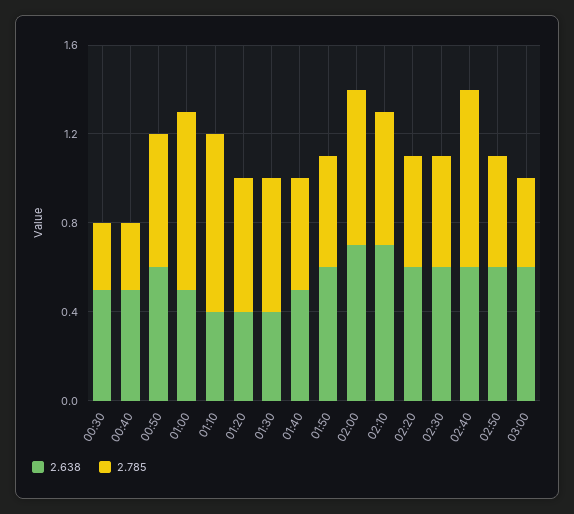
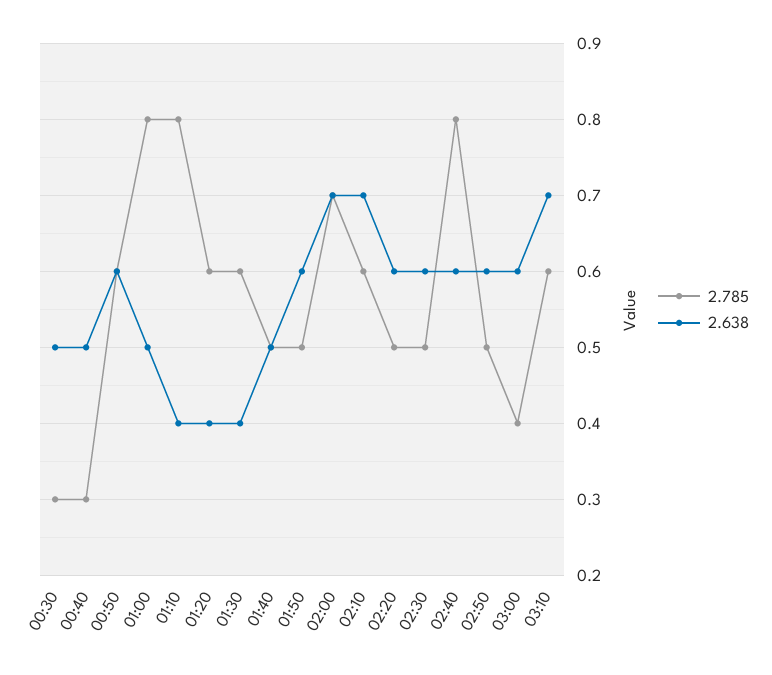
2.785, 03:10: none -> 0.6
2.638, 03:10: none -> 0.7

